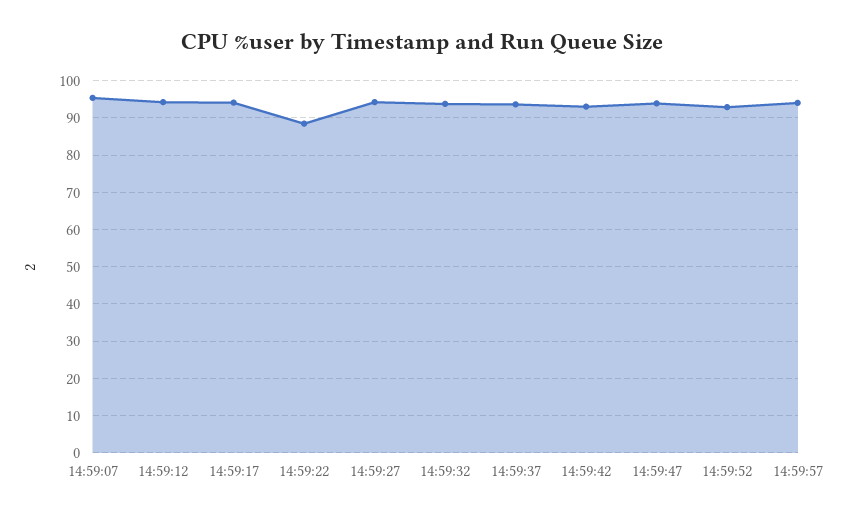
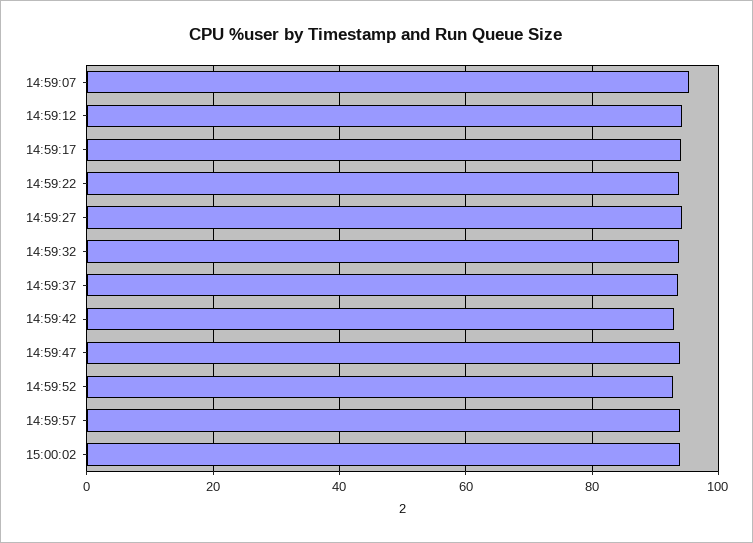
14:59:22: 88 -> 94
15:00:02: none -> 94

